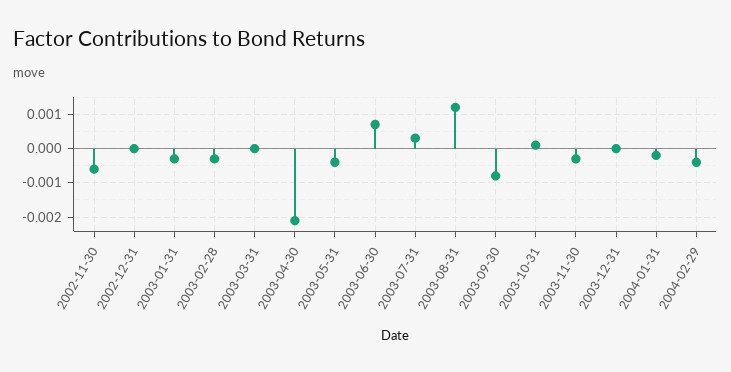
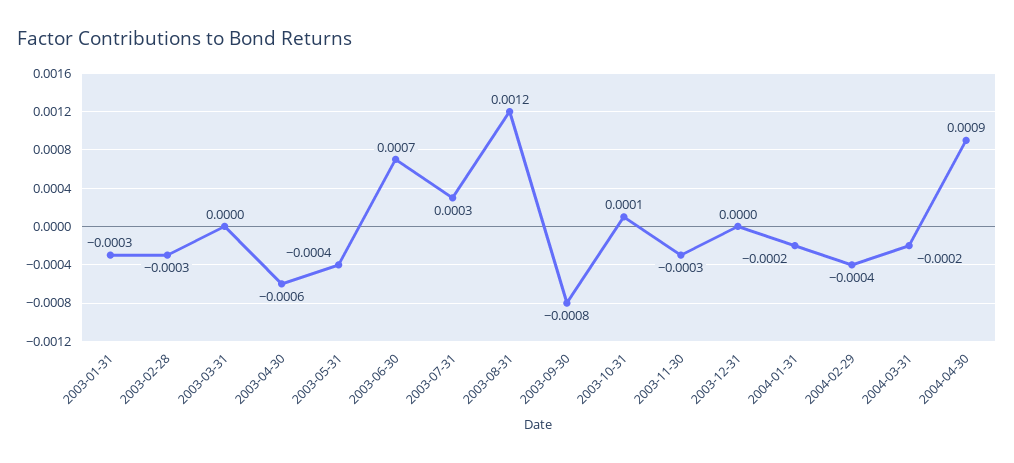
2002-11-30: -0.0005 -> none
2002-12-31: 0 -> none
2003-04-30: -0.002 -> -0.0006
2004-03-31: none -> -0.0002
2004-04-30: none -> 0.0009

